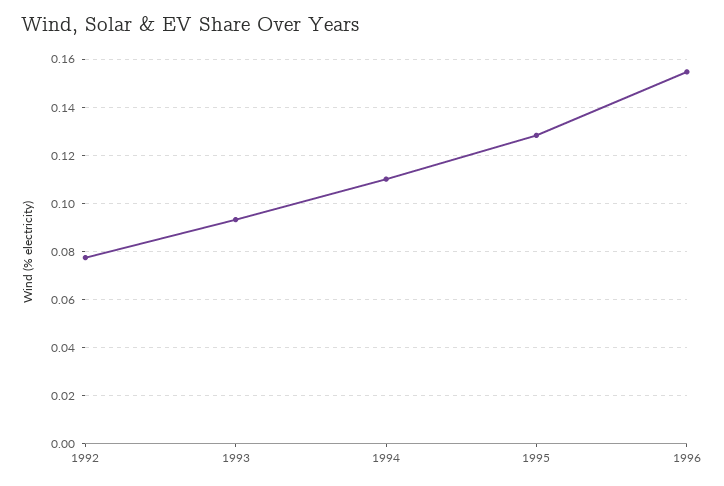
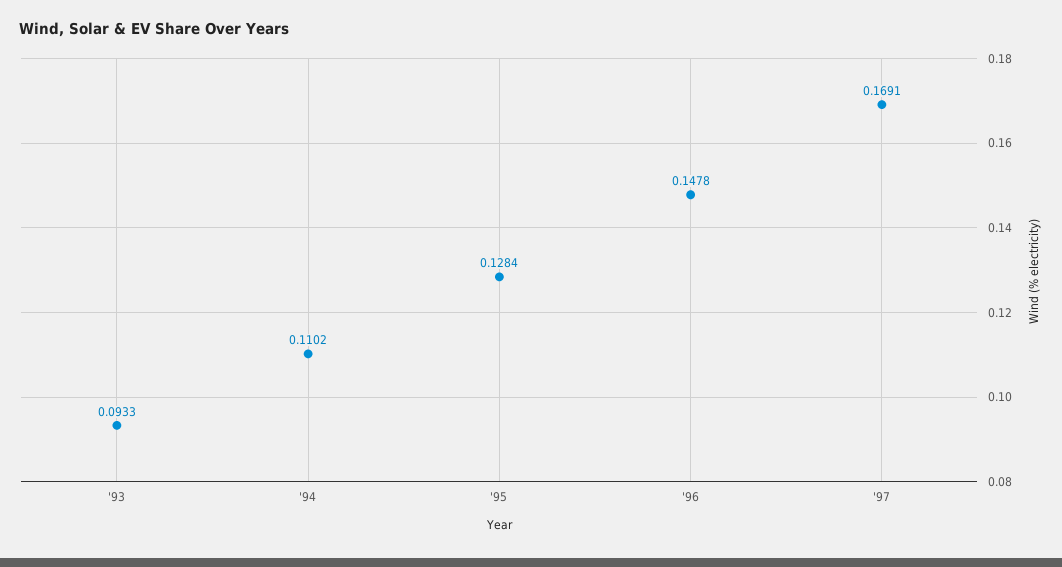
1992: 0.0775 -> none
1996: 0.155 -> 0.1478
'97: none -> 0.1691

